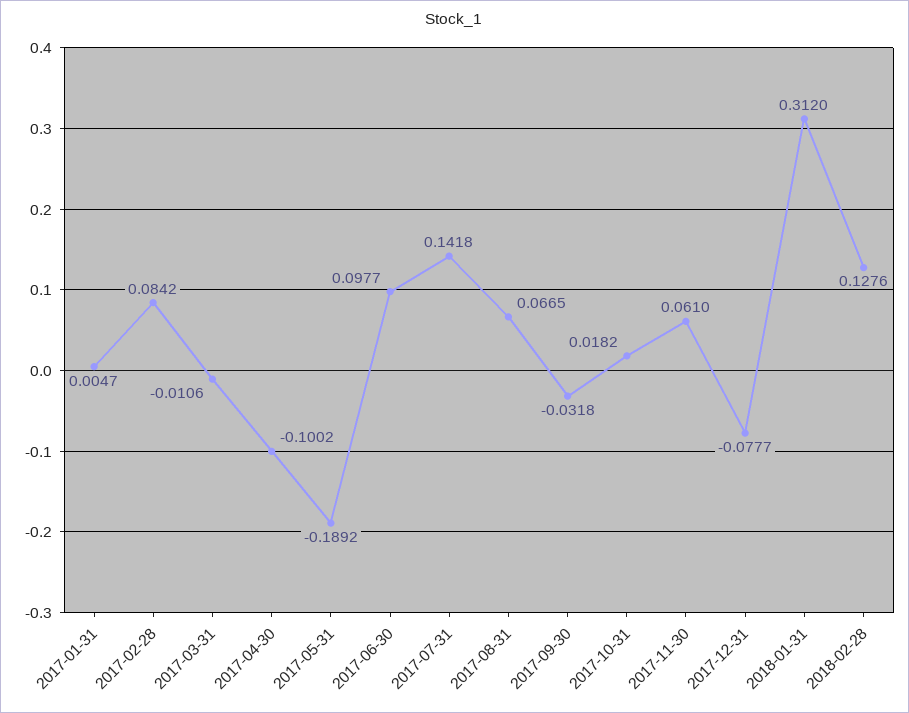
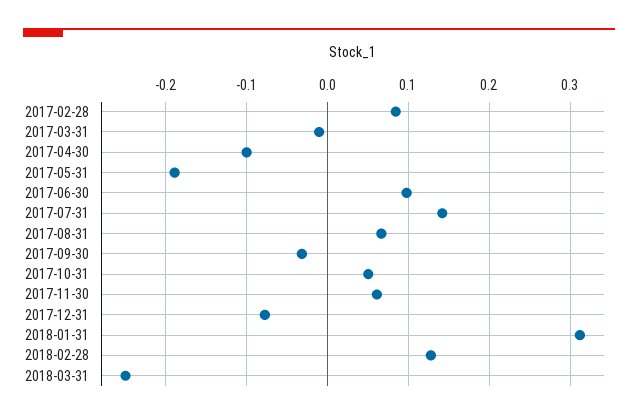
2017-01-31: 0.0047 -> none
2017-10-31: 0.0182 -> 0.05
2018-03-31: none -> -0.25

